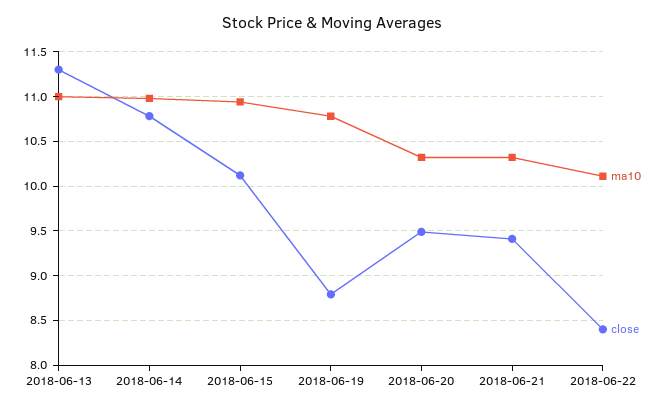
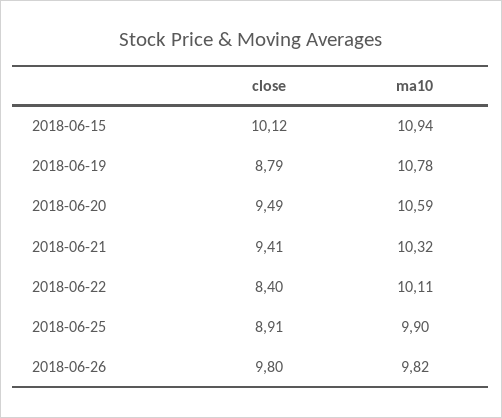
ma10, 2018-06-13: 11 -> none
close, 2018-06-13: 11.3 -> none
ma10, 2018-06-14: 11 -> none
close, 2018-06-14: 10.8 -> none
ma10, 2018-06-20: 10.3 -> 10.59
close, 2018-06-25: none -> 8.91
ma10, 2018-06-25: none -> 9.9
close, 2018-06-26: none -> 9.8
ma10, 2018-06-26: none -> 9.82

